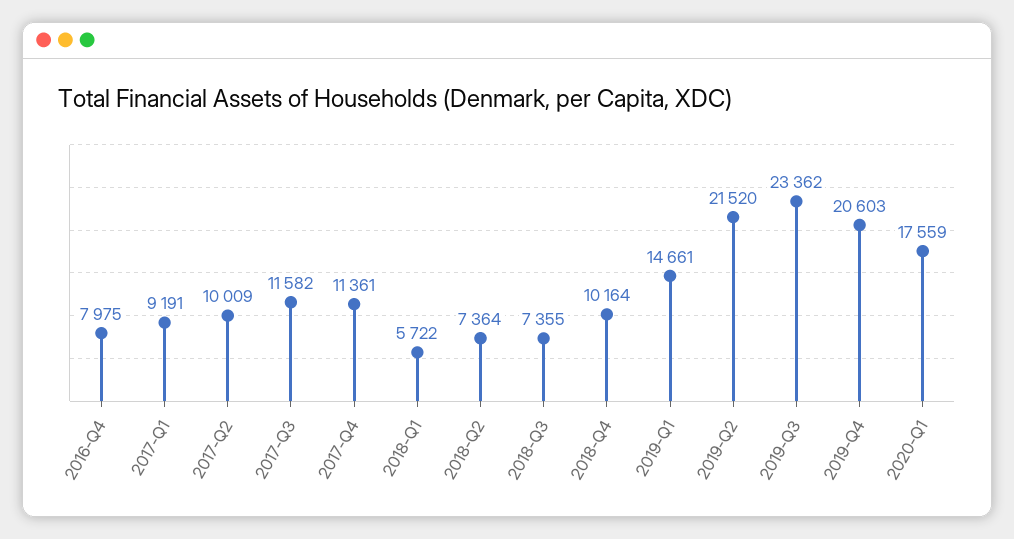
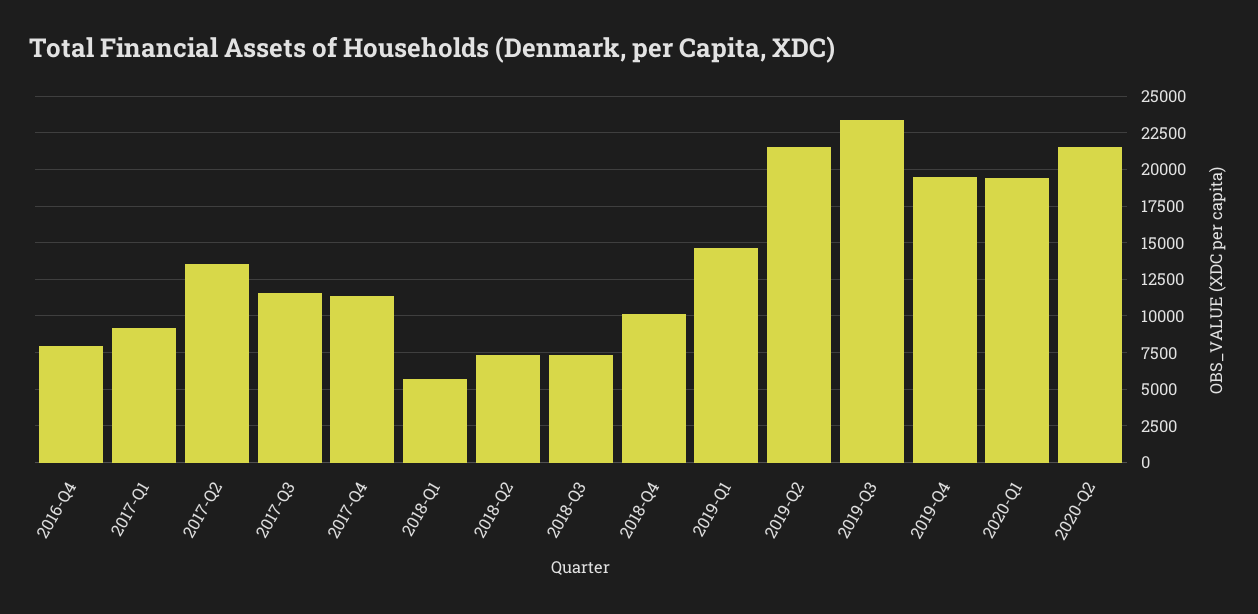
2017-Q2: 10009 -> 13500
2019-Q4: 20603 -> 19500
2020-Q1: 17559 -> 19500
2020-Q2: none -> 21500

